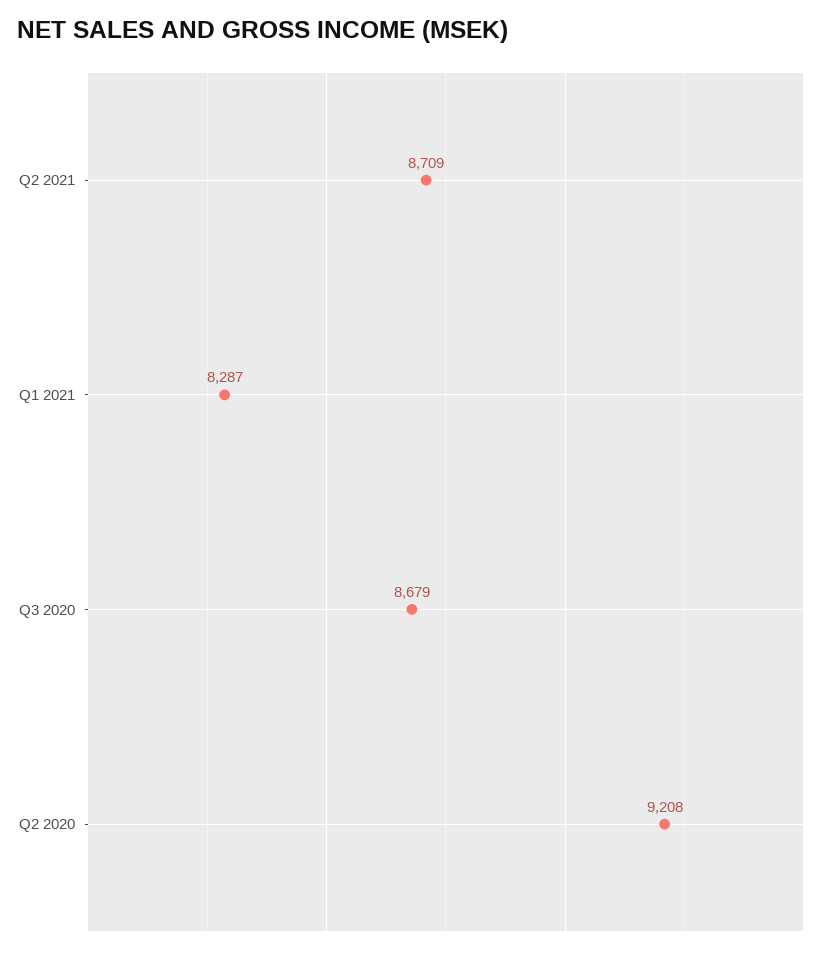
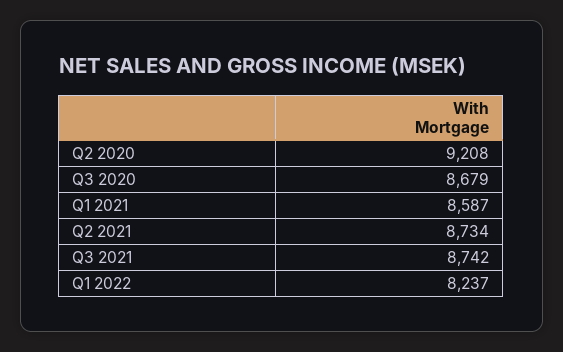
Q2 2021: 8709 -> 8734
Q1 2021: 8287 -> 8587
Q3 2021: none -> 8742
Q1 2022: none -> 8237

